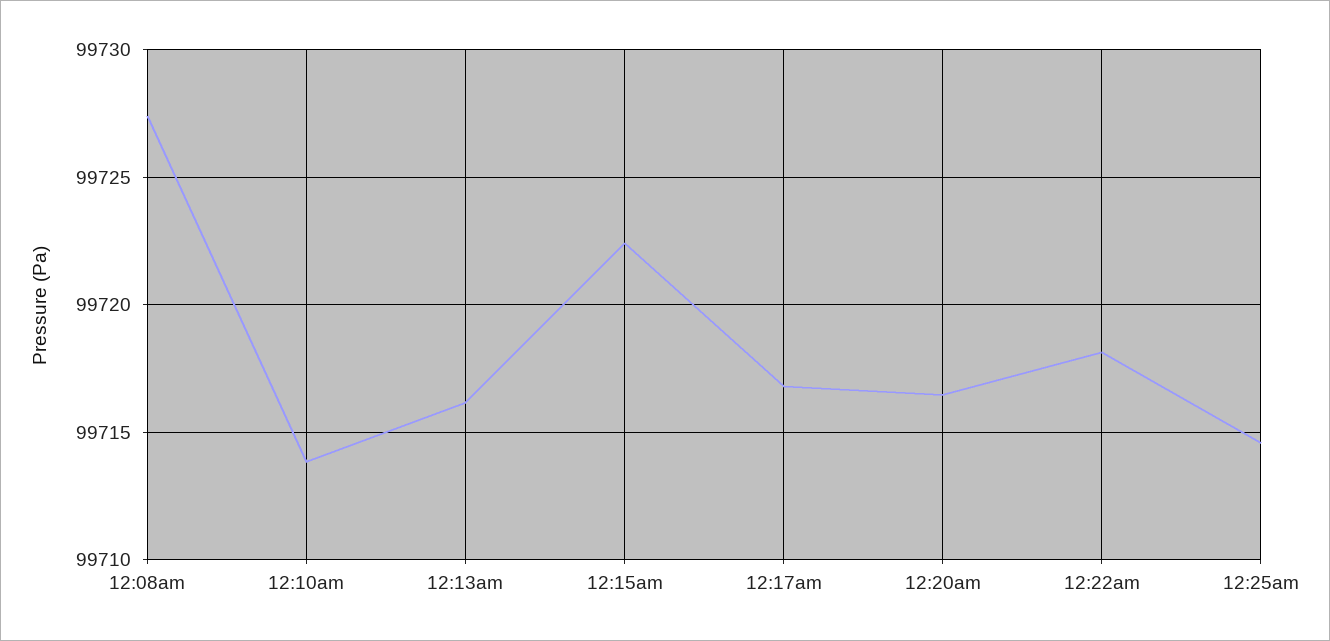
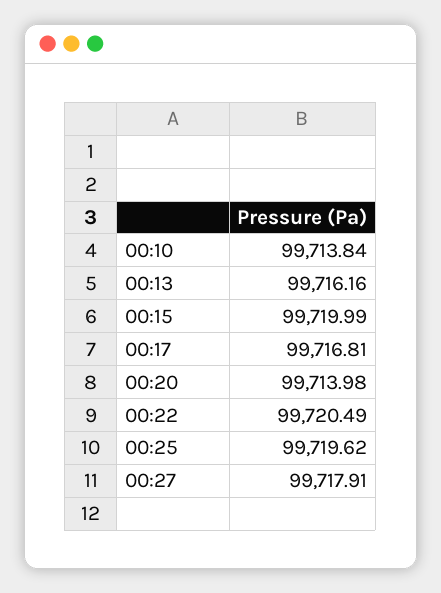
12:08am: 99727.5 -> none
12:15am: 99722.5 -> 99719.99
12:20am: 99716.5 -> 99713.98
12:22am: 99718 -> 99720.49
12:25am: 99714.5 -> 99719.62
00:27: none -> 99717.91

